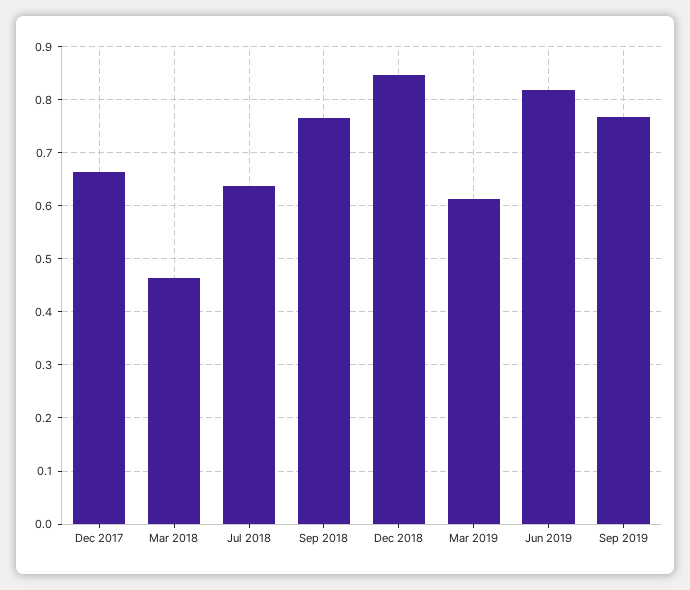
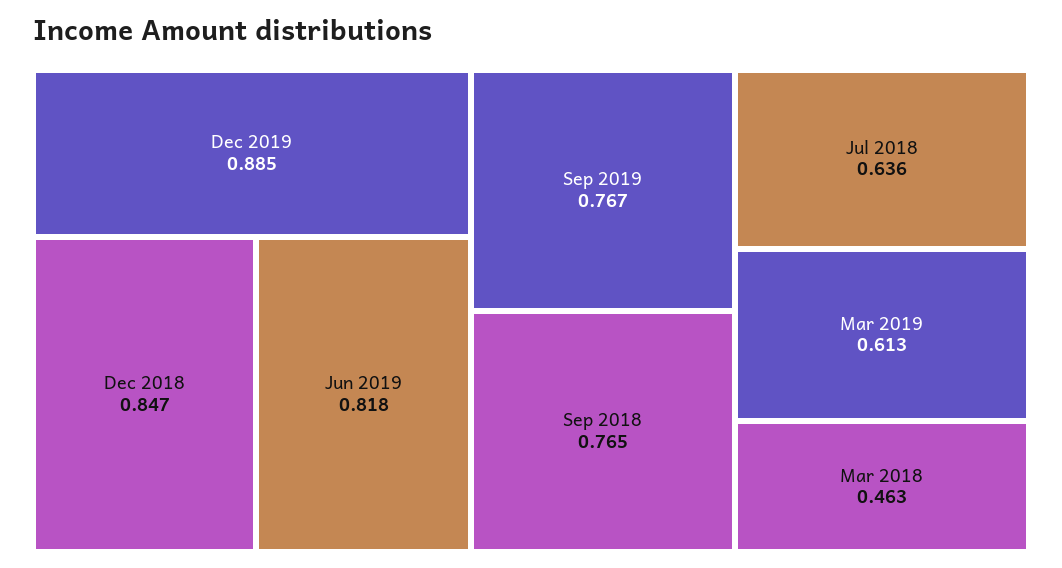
Dec 2017: 0.66 -> none
Dec 2019: none -> 0.885

